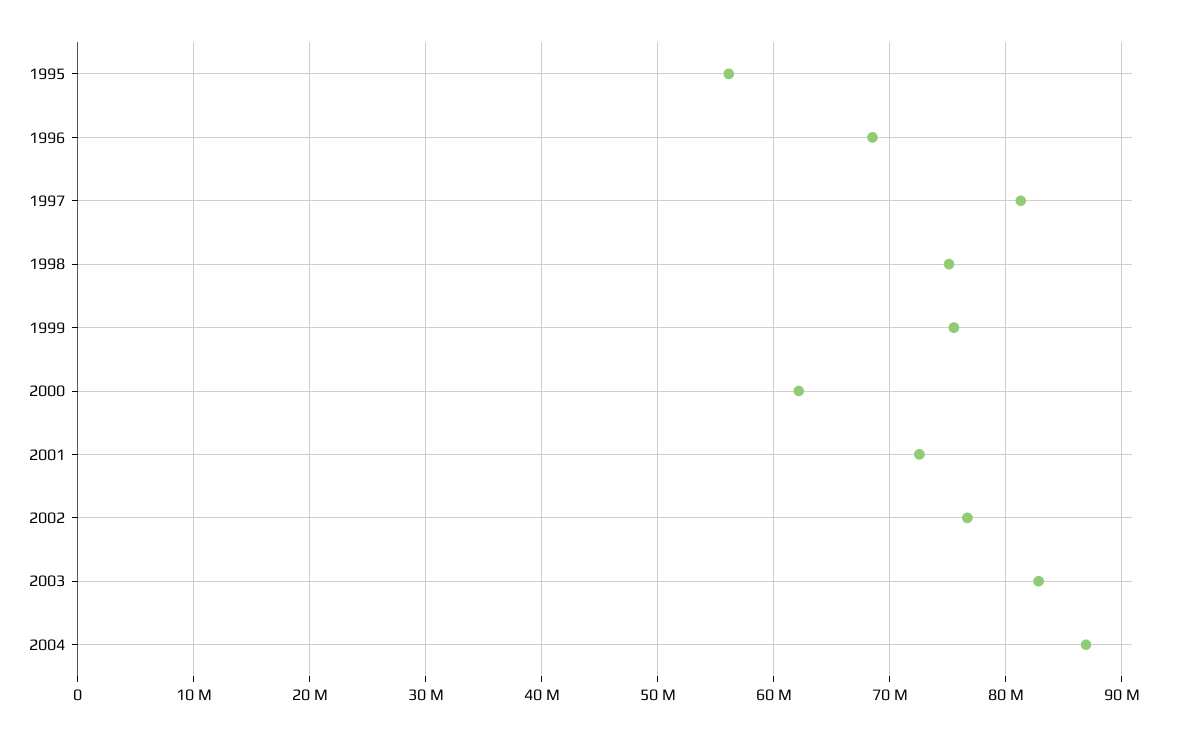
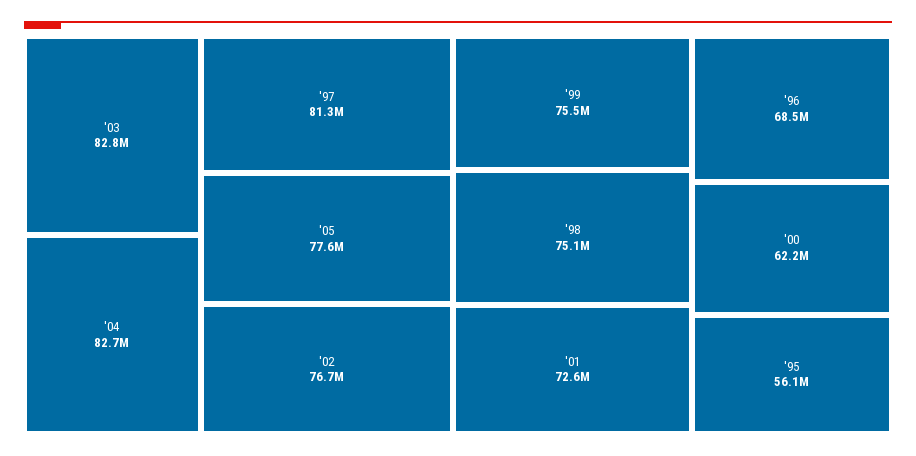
2004: 87000000 -> 82700000
'05: none -> 77600000

